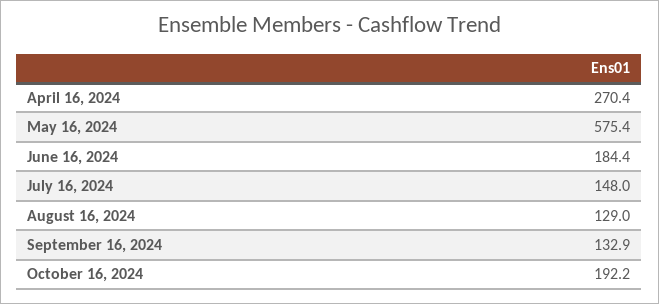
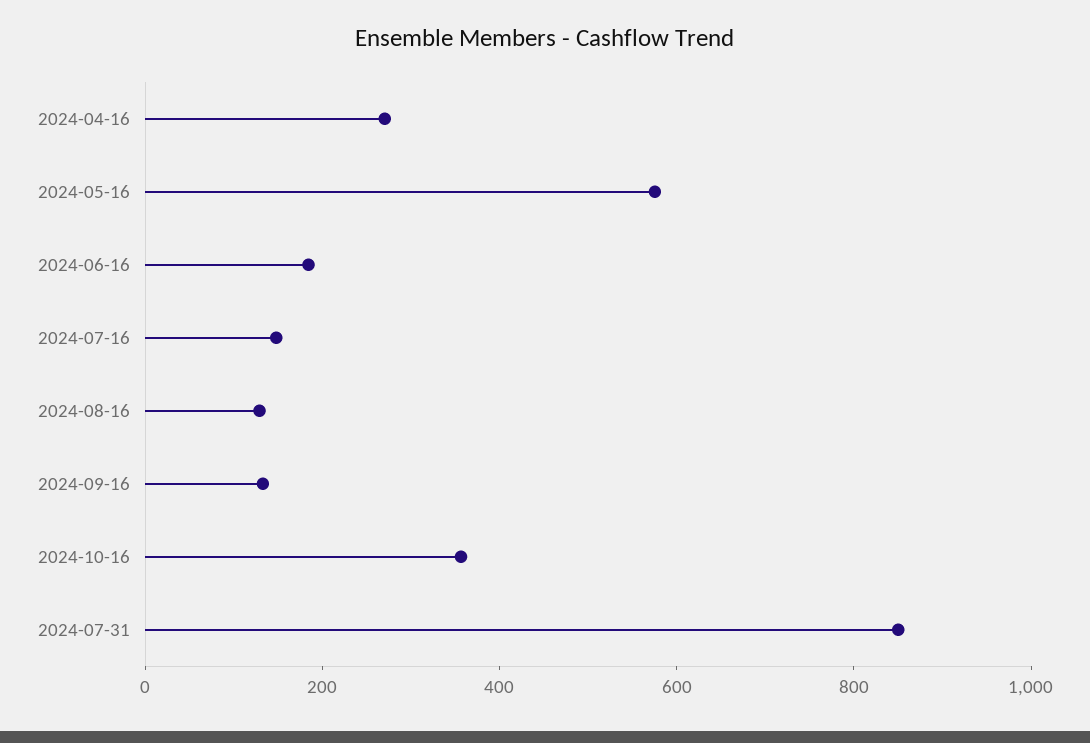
October 16, 2024: 192.2 -> 350
2024-07-31: none -> 850

